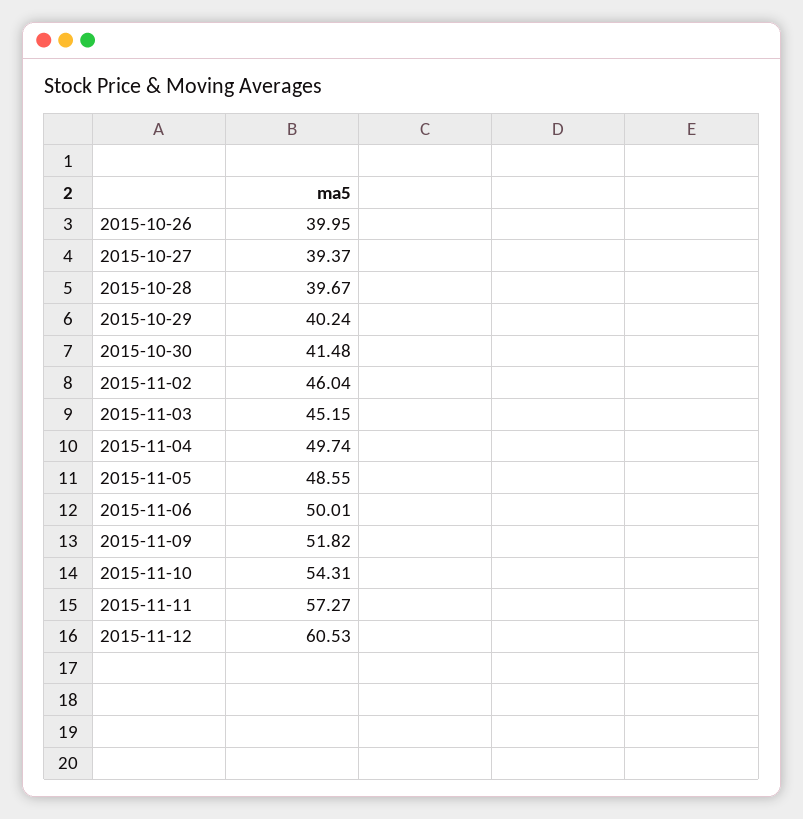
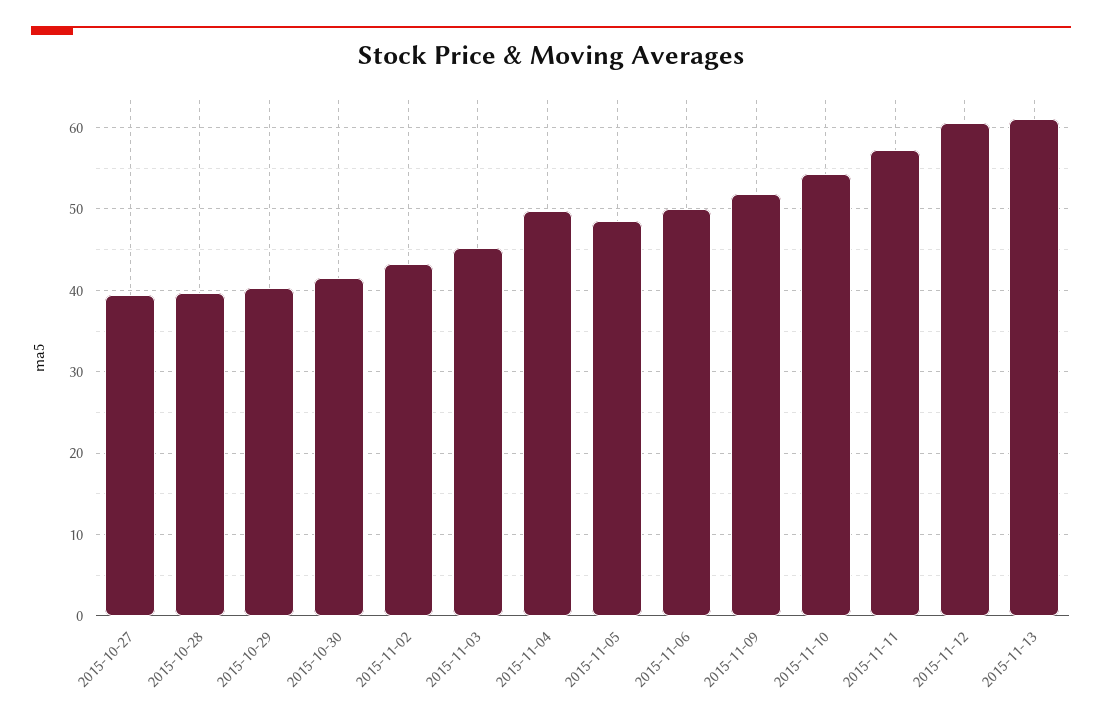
2015-10-26: 39.95 -> none
2015-11-02: 46.04 -> 43
2015-11-13: none -> 61

